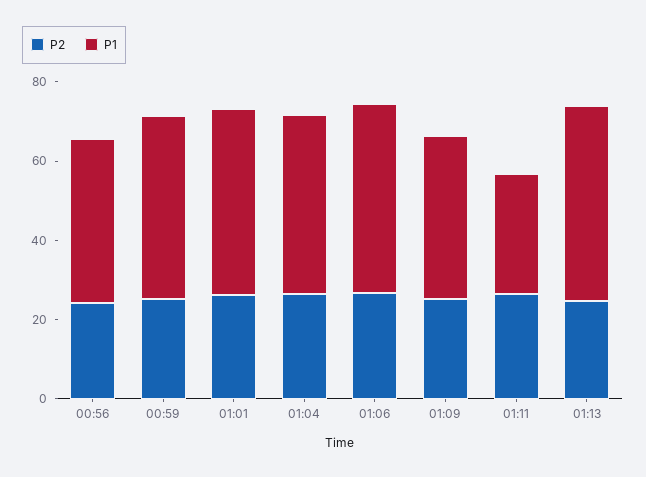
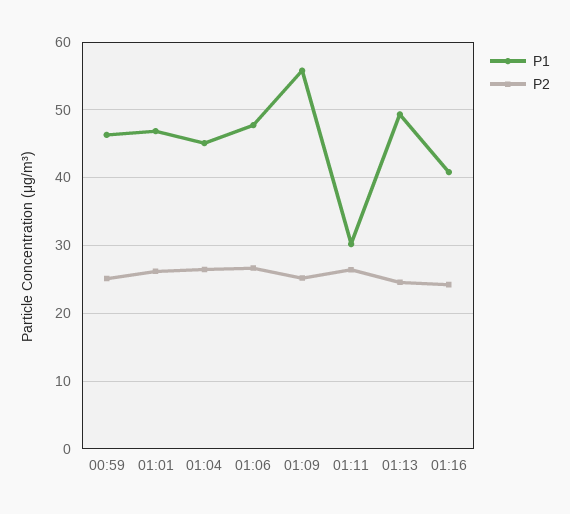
P2, 00:56: 25 -> none
P1, 00:56: 40 -> none
P1, 01:09: 40 -> 56
P1, 01:16: none -> 41
P2, 01:16: none -> 24

